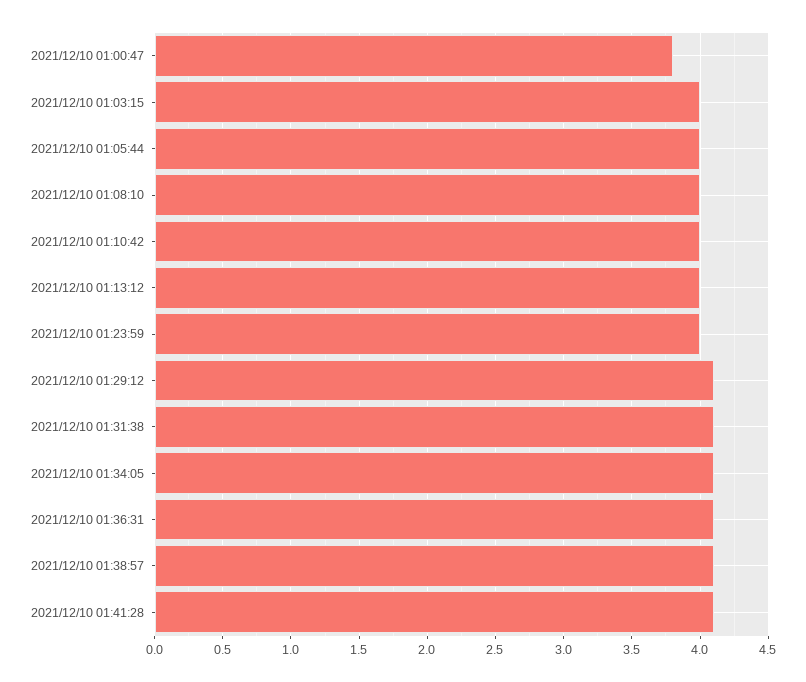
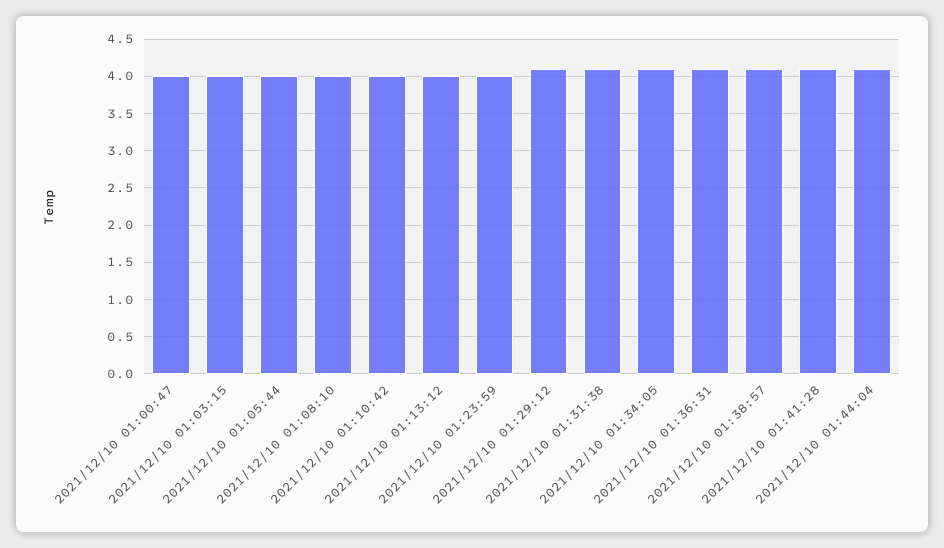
2021/12/10 01:00:47: 3.8 -> 4
2021/12/10 01:44:04: none -> 4.1

